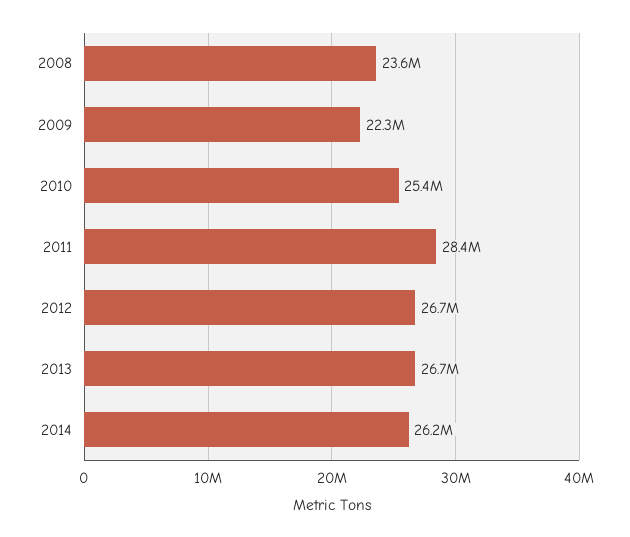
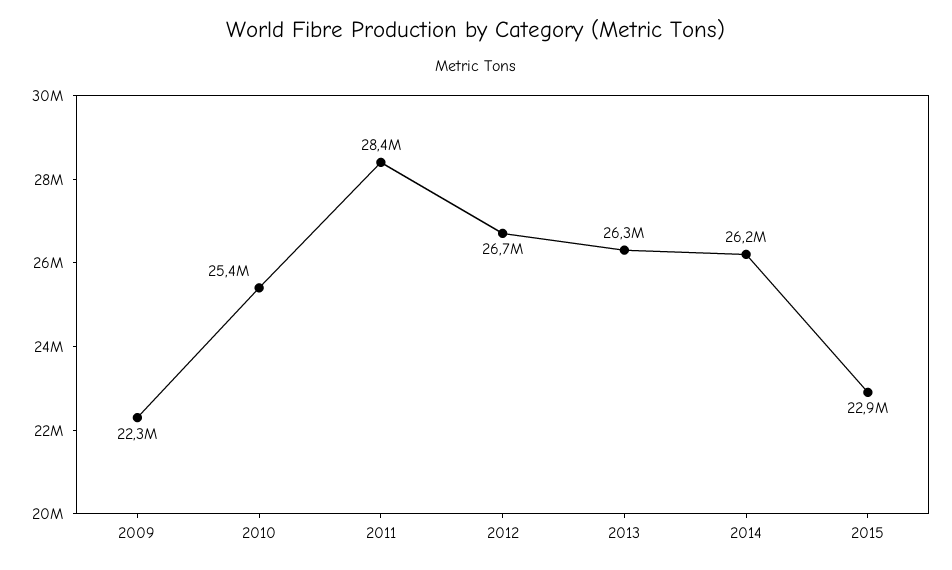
2008: 23600000 -> none
2013: 26700000 -> 26300000
2015: none -> 22900000

